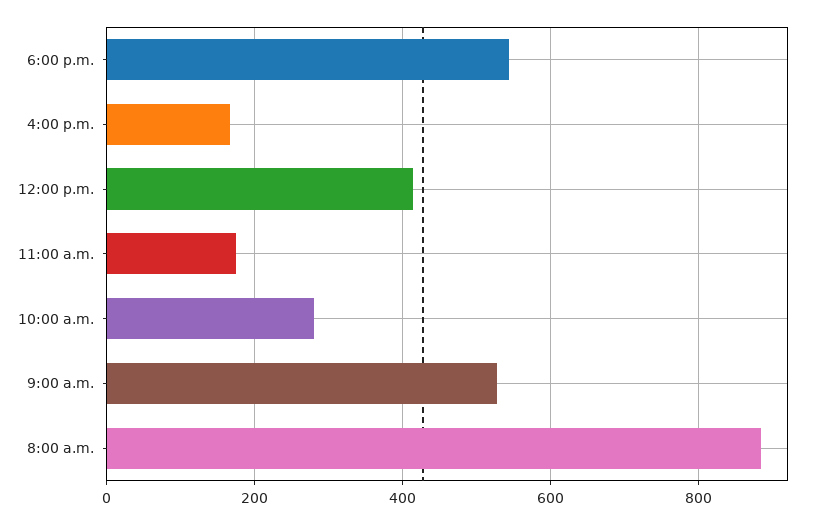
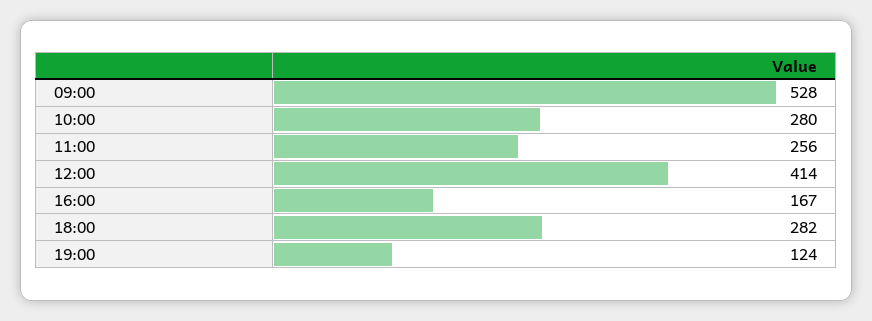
6:00 p.m.: 540 -> 282
11:00 a.m.: 180 -> 256
8:00 a.m.: 880 -> none
19:00: none -> 124

